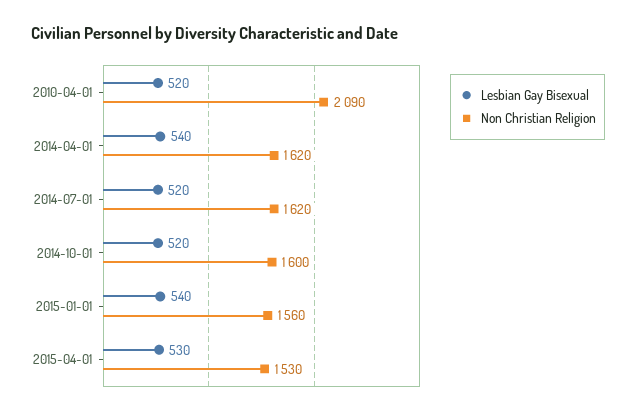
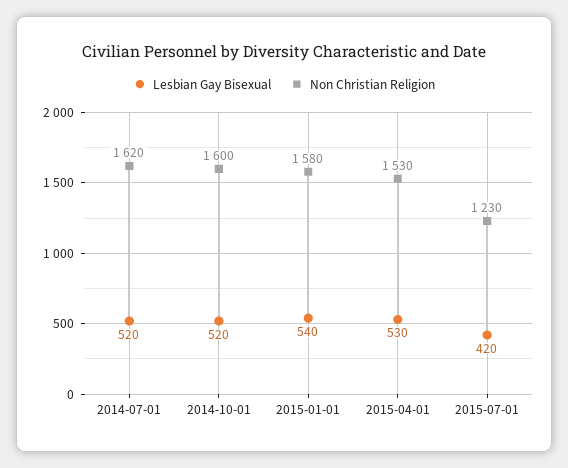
Lesbian Gay Bisexual, 2010-04-01: 520 -> none
Non Christian Religion, 2010-04-01: 2090 -> none
Lesbian Gay Bisexual, 2014-04-01: 540 -> none
Non Christian Religion, 2014-04-01: 1620 -> none
Non Christian Religion, 2015-01-01: 1560 -> 1580
Lesbian Gay Bisexual, 2015-07-01: none -> 420
Non Christian Religion, 2015-07-01: none -> 1230

